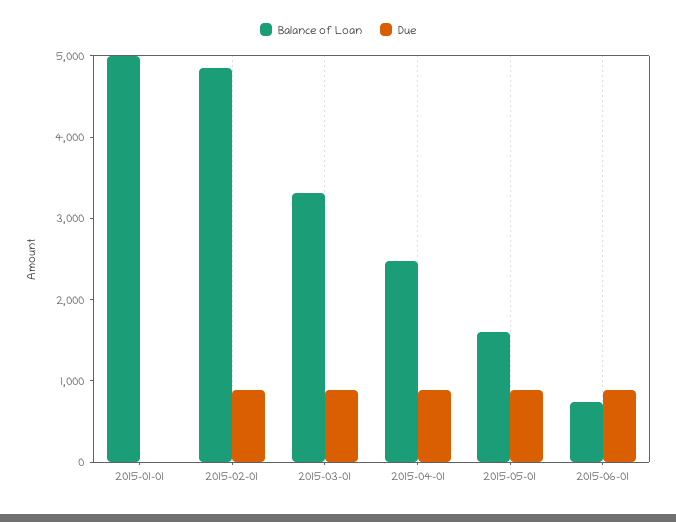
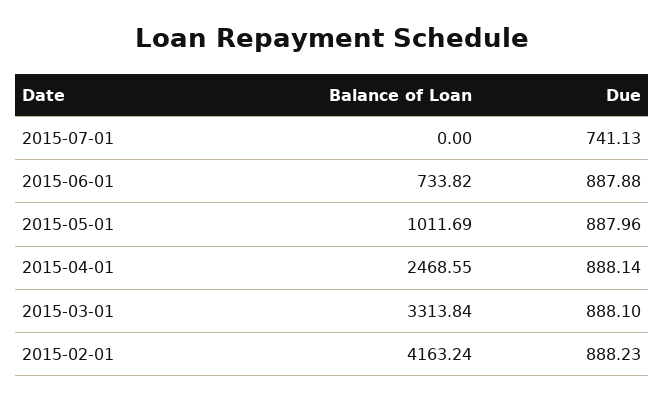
Balance of Loan, 2015-01-01: 5000 -> none
Due, 2015-01-01: 0 -> none
Balance of Loan, 2015-02-01: 4800 -> 4163.24
Balance of Loan, 2015-05-01: 1600 -> 1011.69
Balance of Loan, 2015-07-01: none -> 0
Due, 2015-07-01: none -> 741.13

